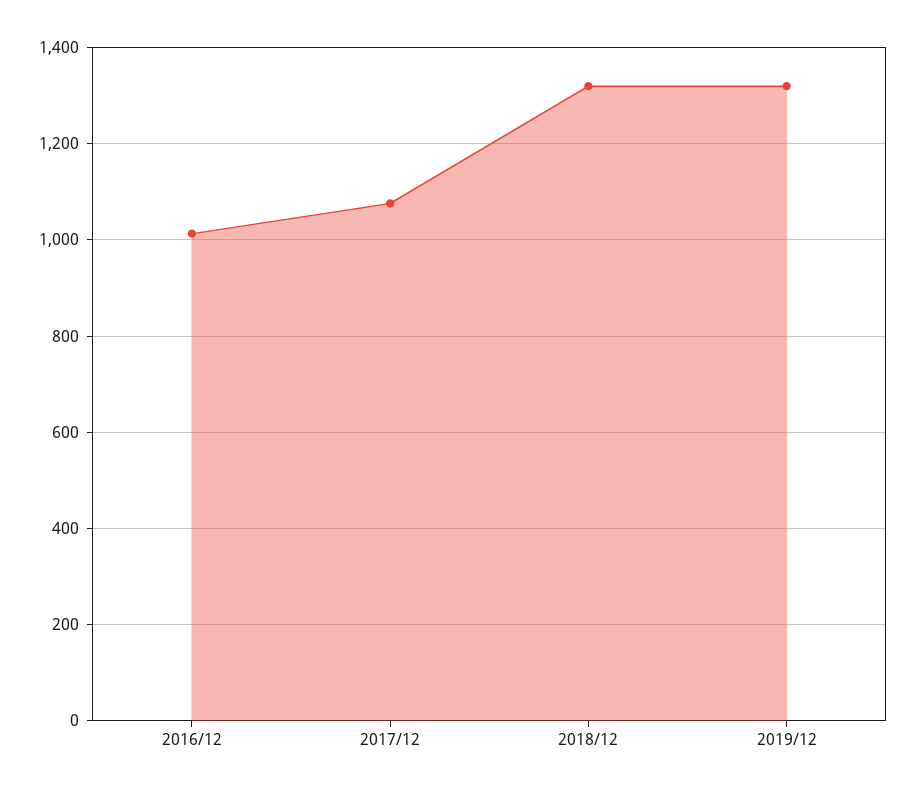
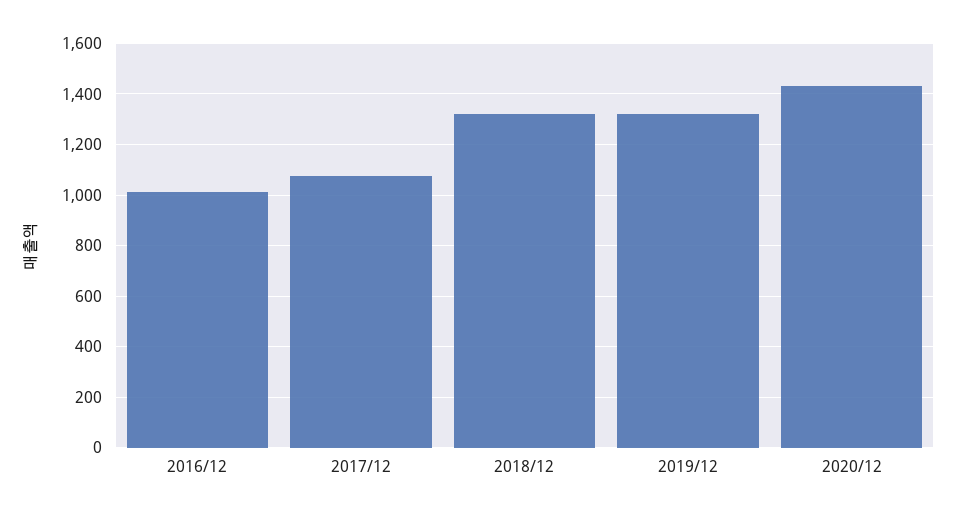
2020/12: none -> 1425

